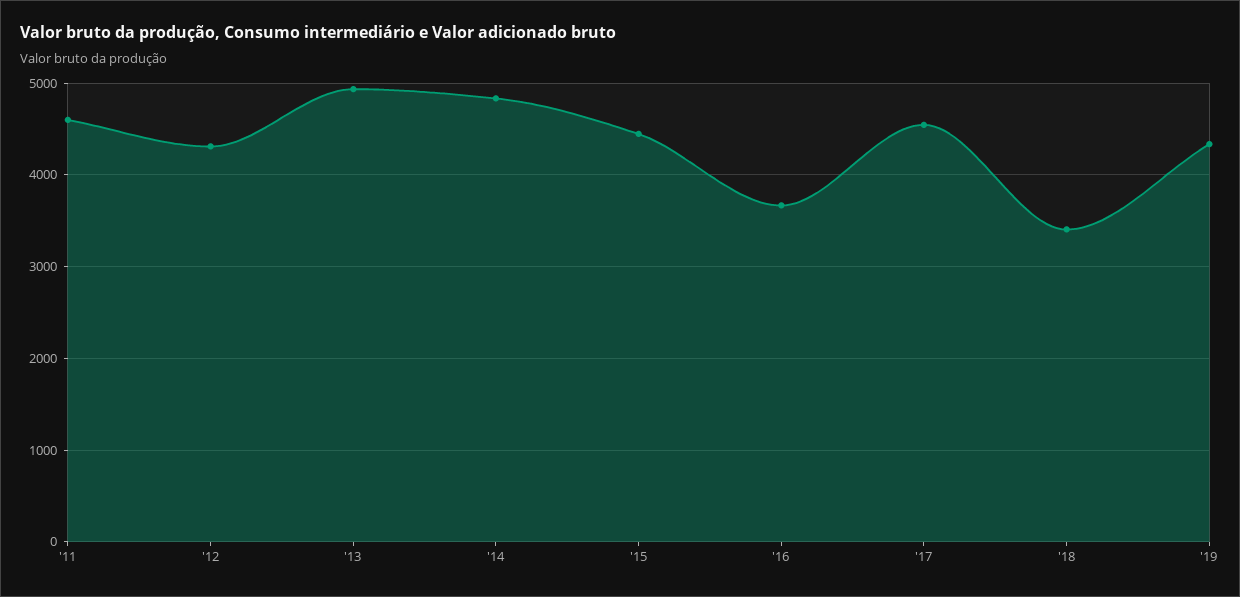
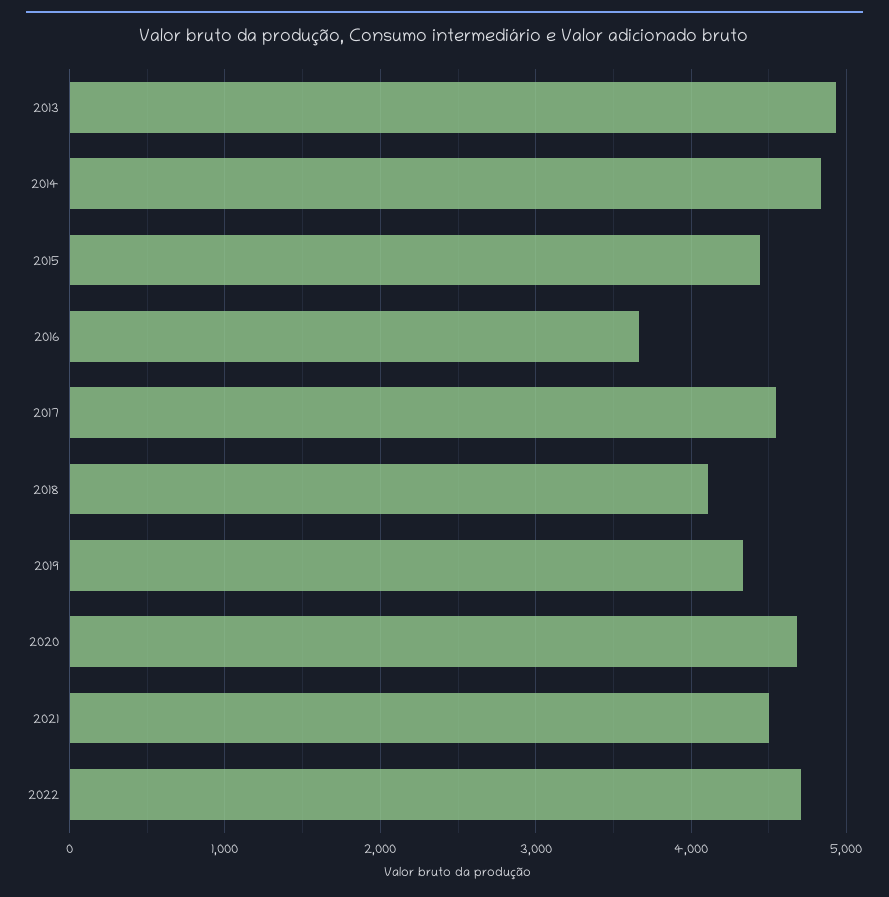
'11: 4600 -> none
'12: 4300 -> none
'18: 3400 -> 4100
2020: none -> 4700
2021: none -> 4500
2022: none -> 4700

